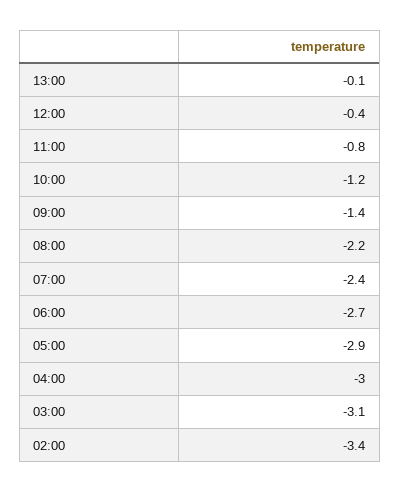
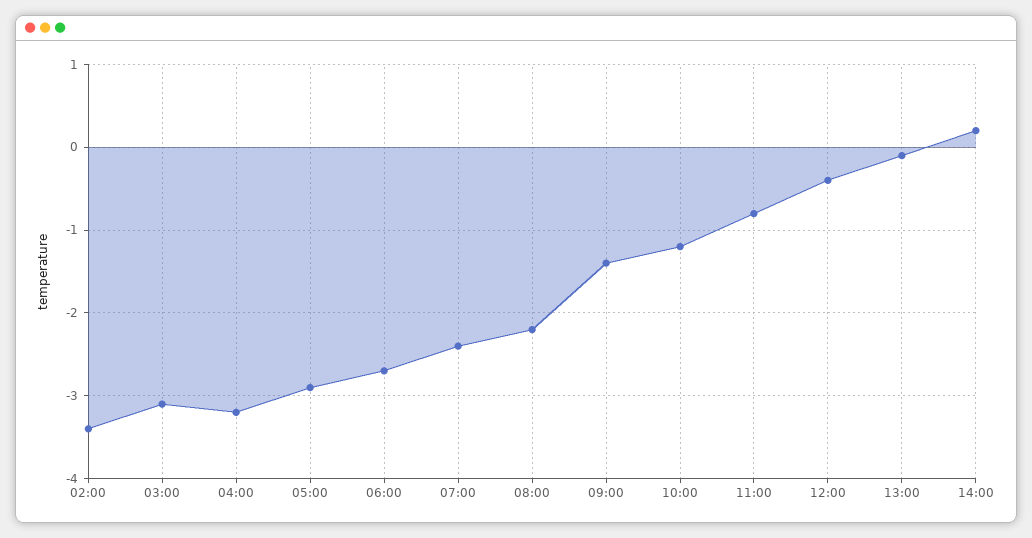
04:00: -3 -> -3.2
14:00: none -> 0.2

